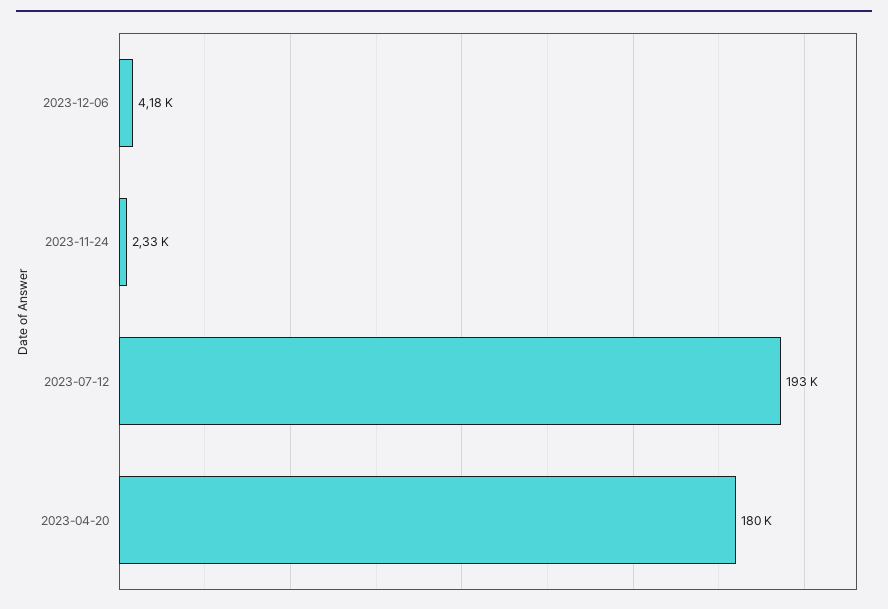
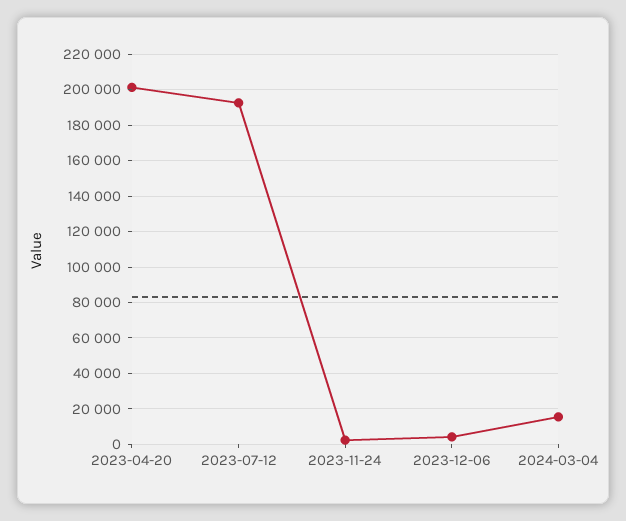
2023-04-20: 180000 -> 200000
2024-03-04: none -> 15000

